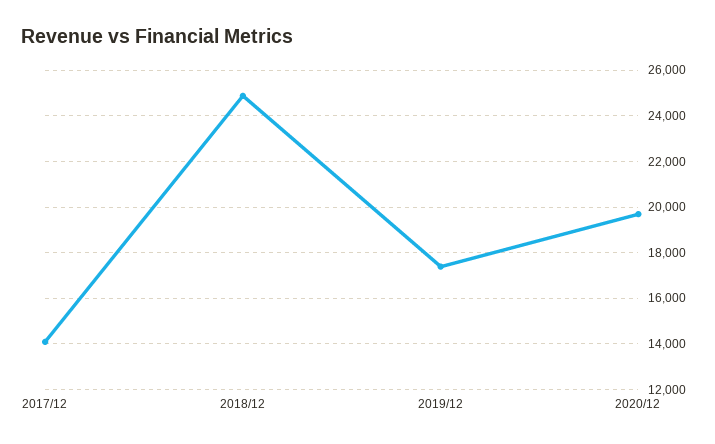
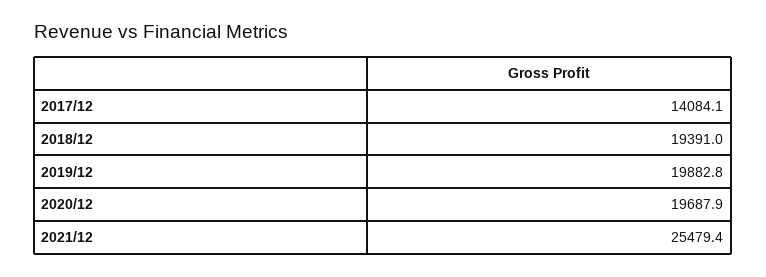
2018/12: 25000 -> 19391
2019/12: 17500 -> 19882.8
2021/12: none -> 25479.4

